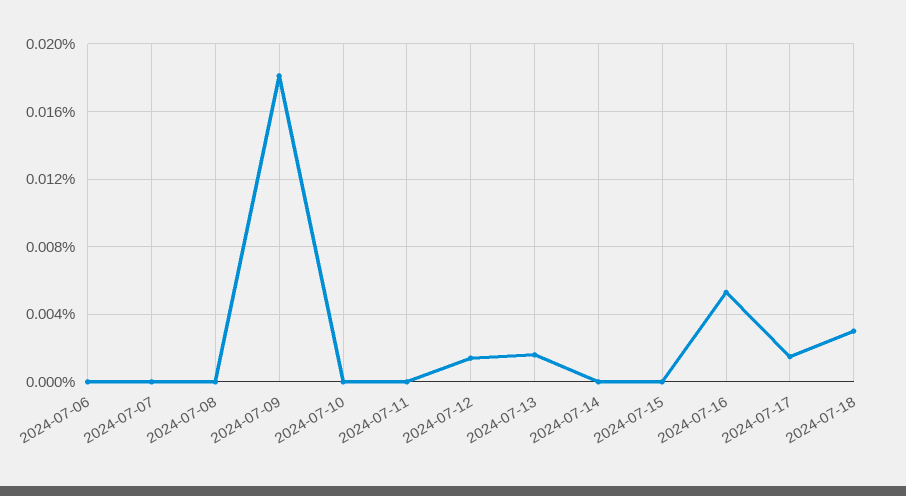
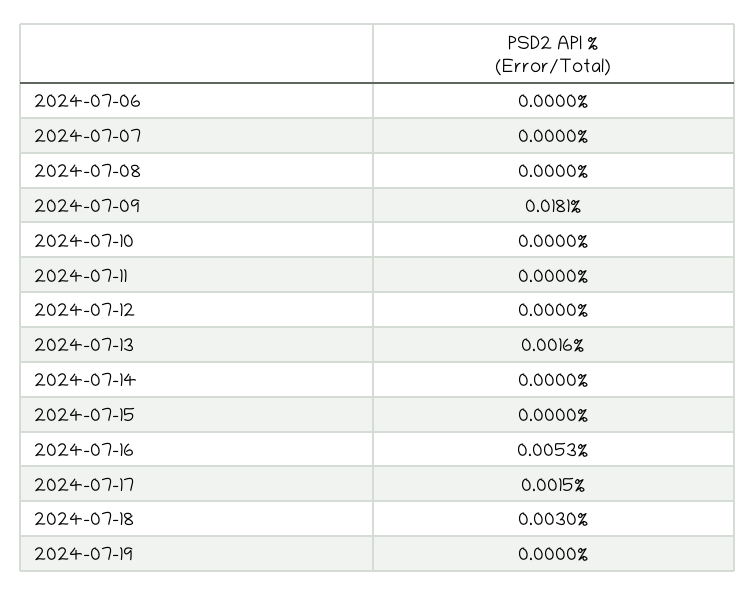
2024-07-12: 0.0015 -> 0
2024-07-19: none -> 0

